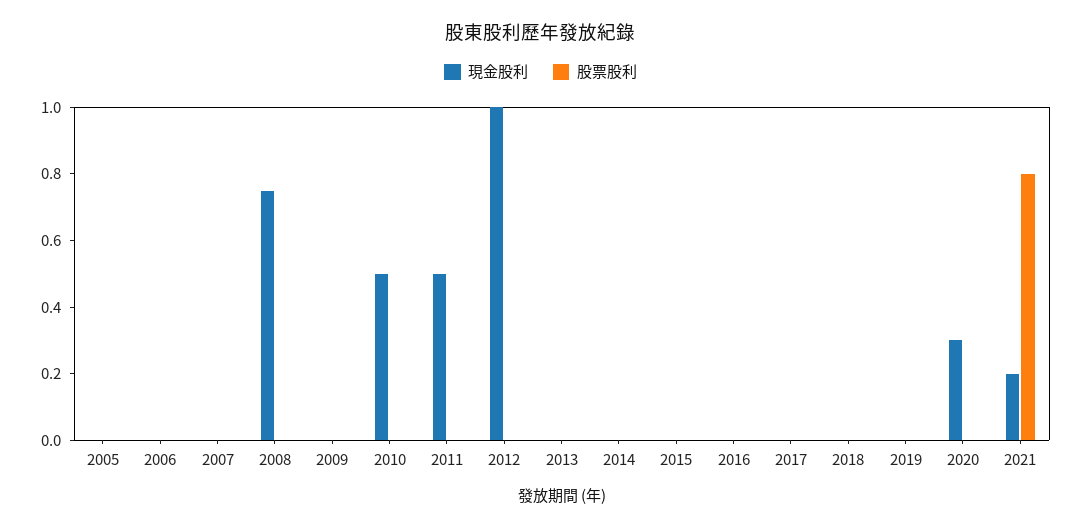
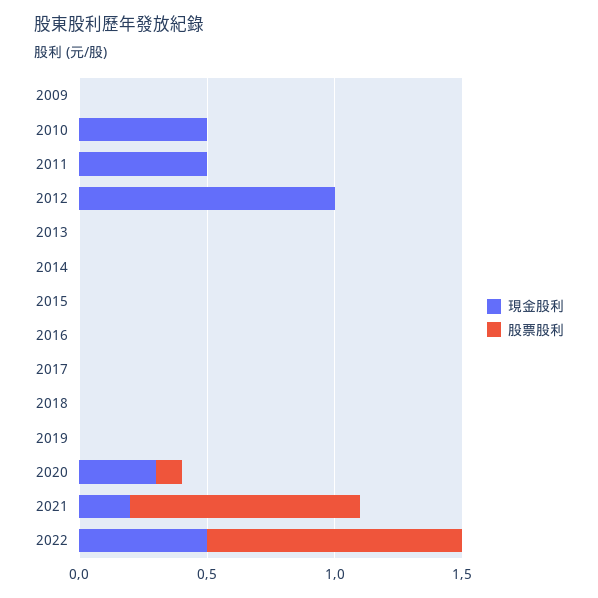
現金股利, 2005: 0 -> none
股票股利, 2005: 0 -> none
現金股利, 2006: 0 -> none
股票股利, 2006: 0 -> none
現金股利, 2007: 0 -> none
股票股利, 2007: 0 -> none
現金股利, 2008: 0.75 -> none
股票股利, 2008: 0 -> none
股票股利, 2020: 0 -> 0.1
股票股利, 2021: 0.8 -> 0.9
現金股利, 2022: none -> 0.5
股票股利, 2022: none -> 1

